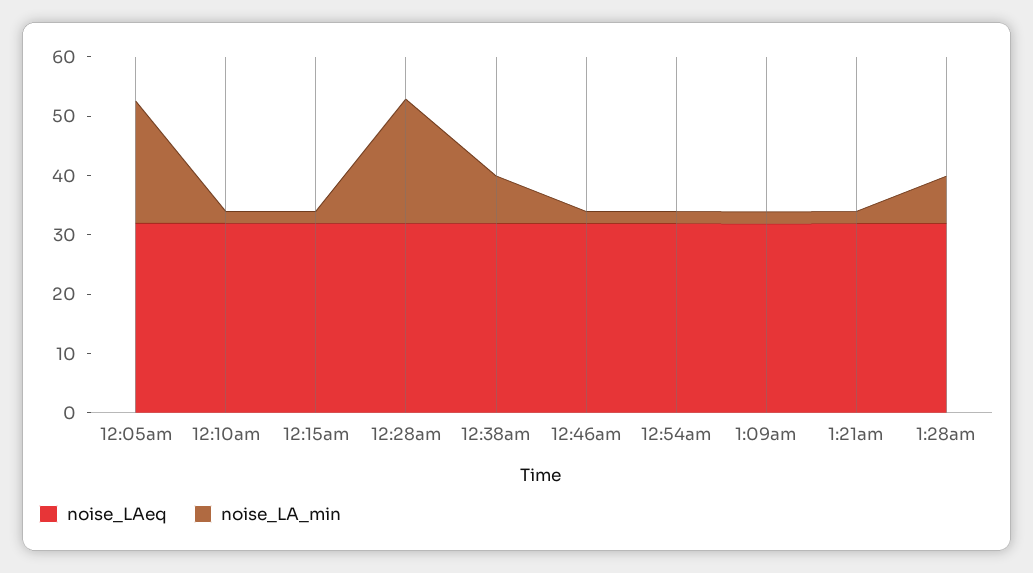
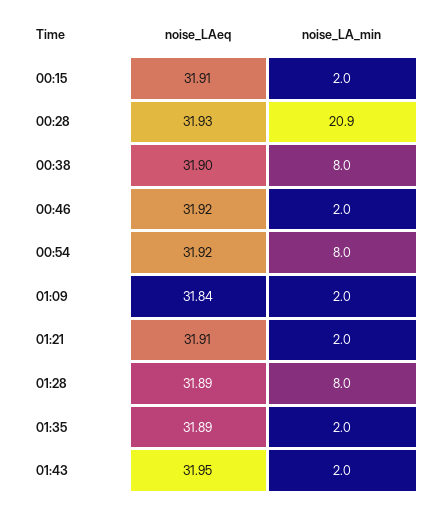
noise_LAeq, 12:05am: 32 -> none
noise_LA_min, 12:05am: 20 -> none
noise_LAeq, 12:10am: 32 -> none
noise_LA_min, 12:10am: 2 -> none
noise_LA_min, 12:54am: 2 -> 8
noise_LAeq, 01:35: none -> 31.89
noise_LA_min, 01:35: none -> 2
noise_LAeq, 01:43: none -> 31.95
noise_LA_min, 01:43: none -> 2

